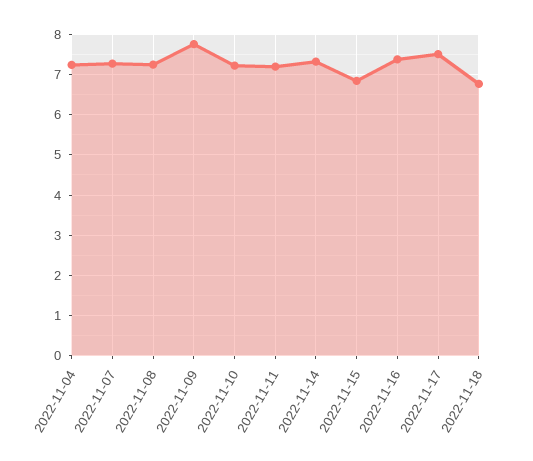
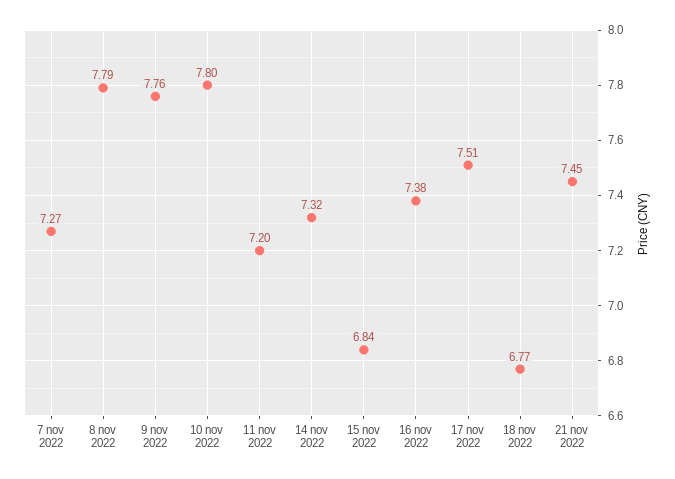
2022-11-04: 7.2 -> none
2022-11-08: 7.2 -> 7.79
2022-11-10: 7.2 -> 7.8
21 nov 2022: none -> 7.45

